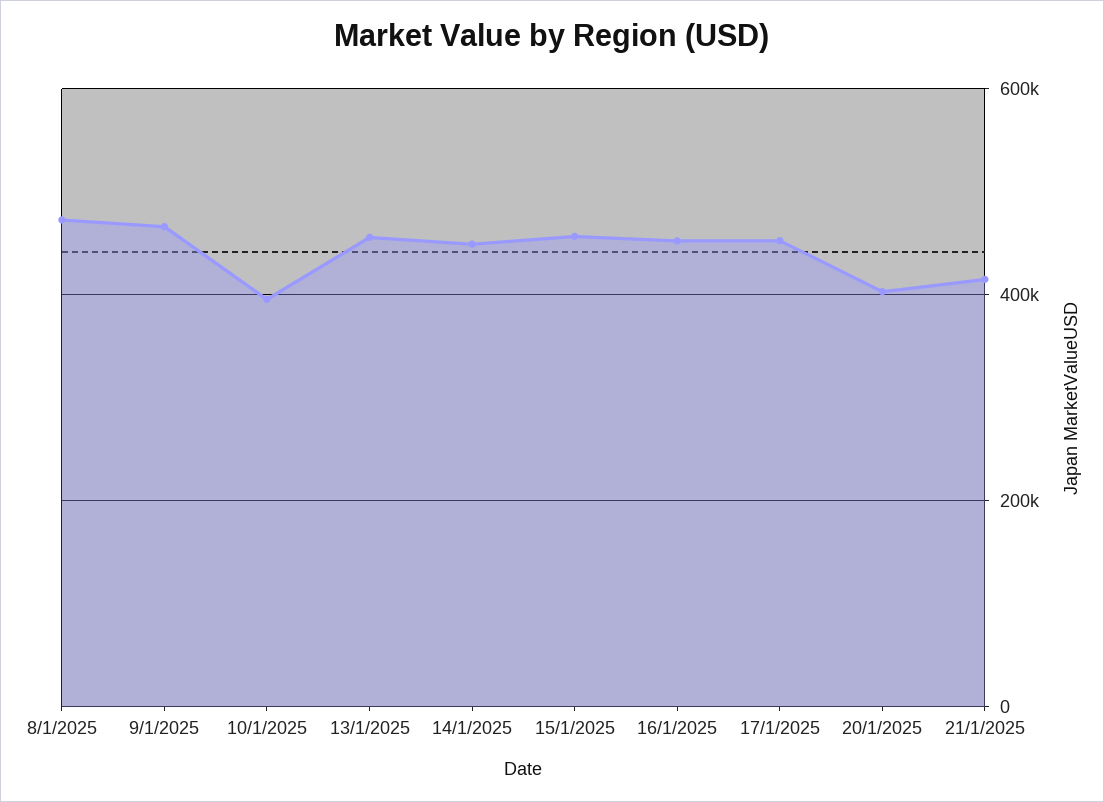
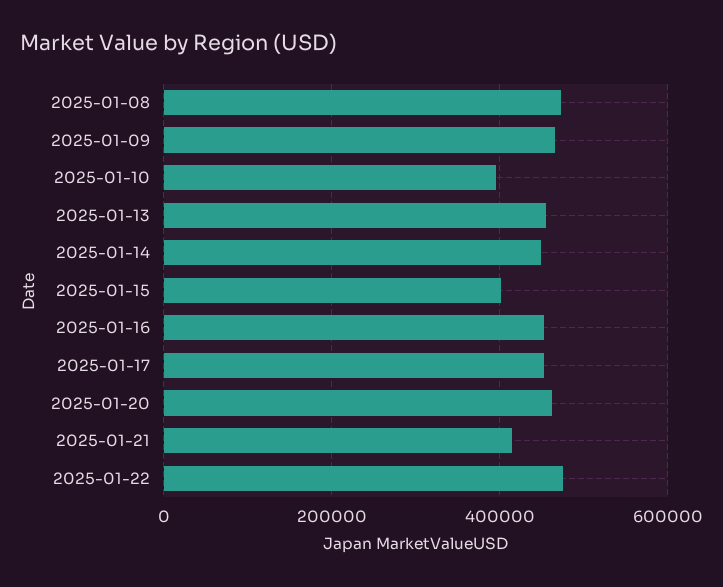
15/1/2025: 460000 -> 400000
20/1/2025: 400000 -> 460000
2025-01-22: none -> 480000

